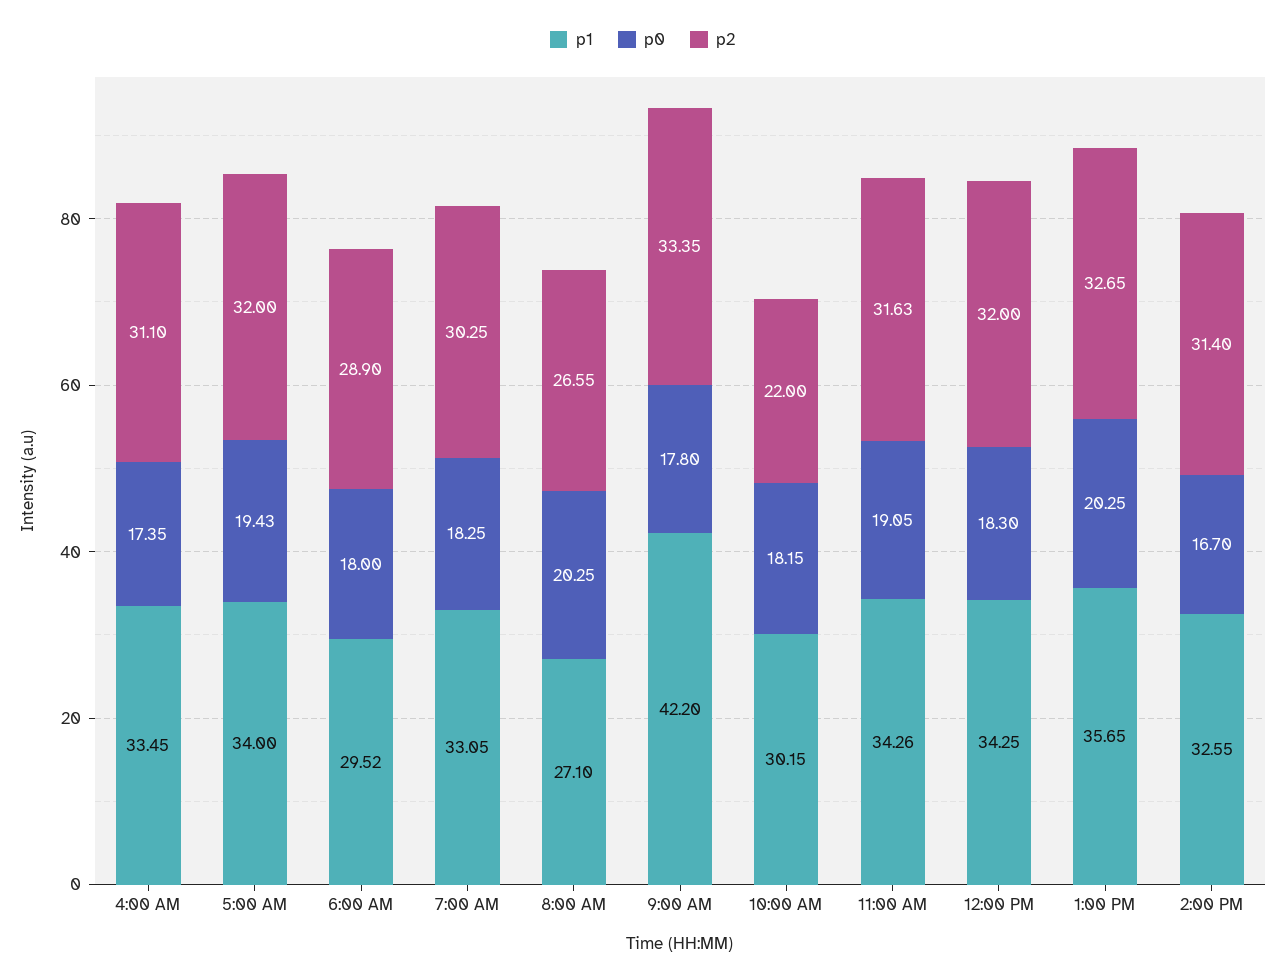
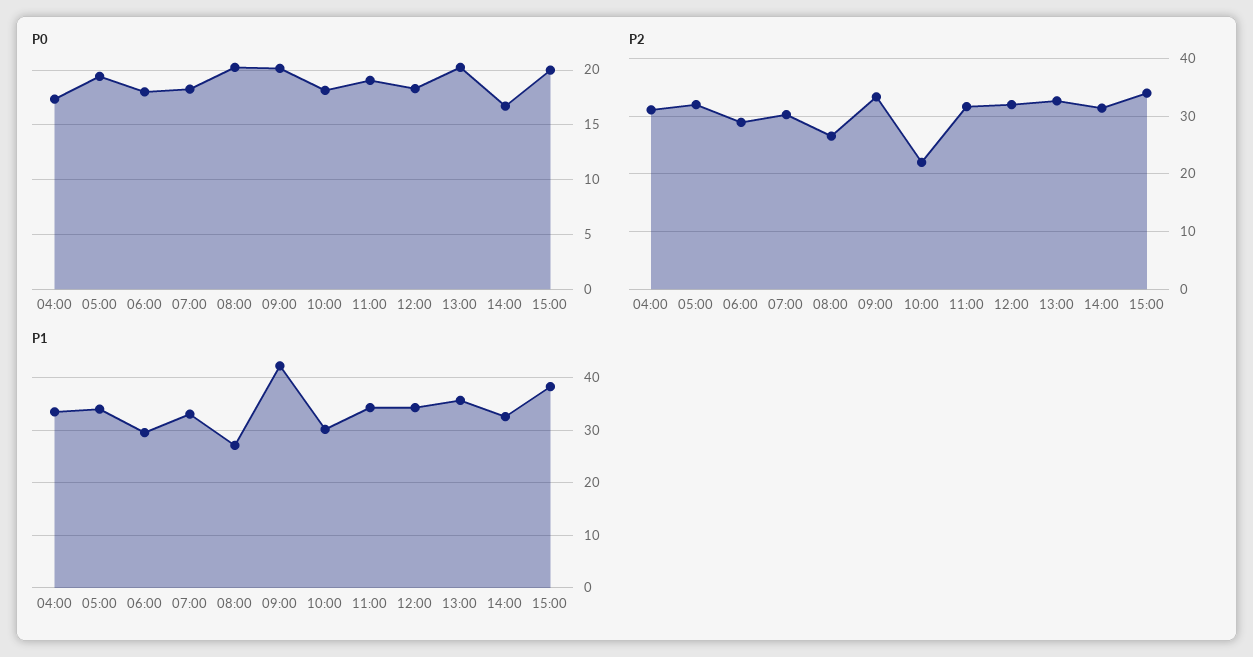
p0, 9:00 AM: 17.8 -> 20
p0, 15:00: none -> 20
p2, 15:00: none -> 34
p1, 15:00: none -> 38

